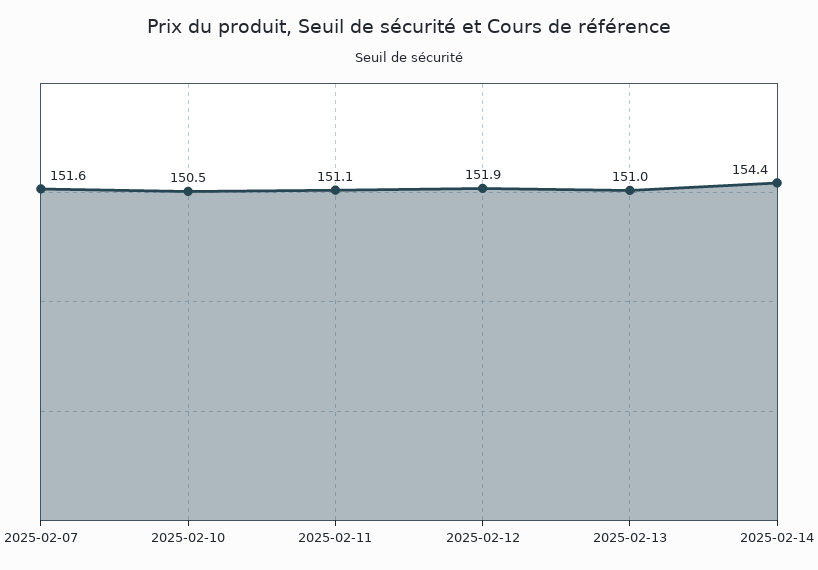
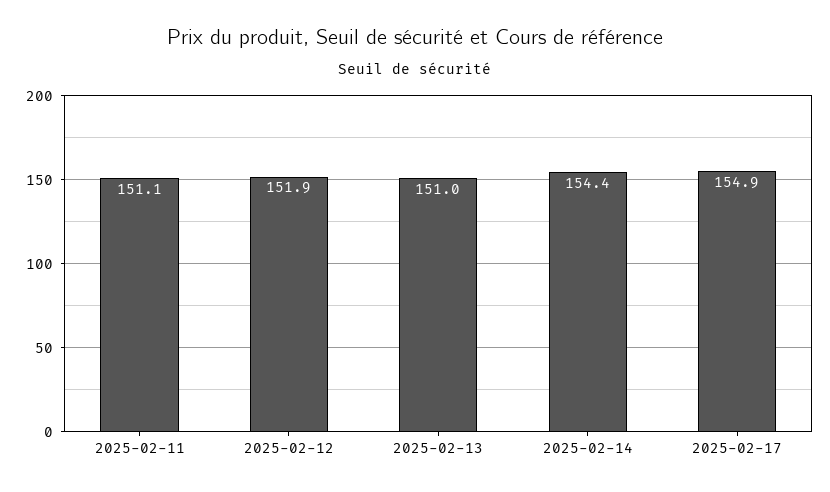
2025-02-07: 151.6 -> none
2025-02-10: 150.5 -> none
2025-02-17: none -> 154.9

